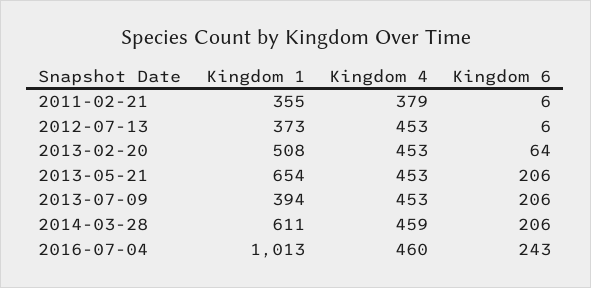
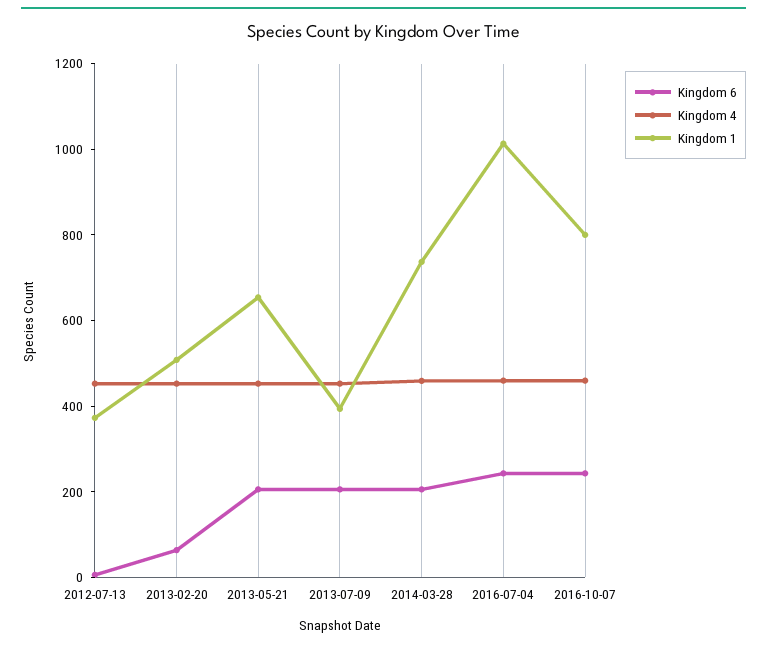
Kingdom 1, 2011-02-21: 355 -> none
Kingdom 4, 2011-02-21: 379 -> none
Kingdom 6, 2011-02-21: 6 -> none
Kingdom 1, 2014-03-28: 611 -> 750
Kingdom 6, 2016-10-07: none -> 250
Kingdom 4, 2016-10-07: none -> 450
Kingdom 1, 2016-10-07: none -> 800

